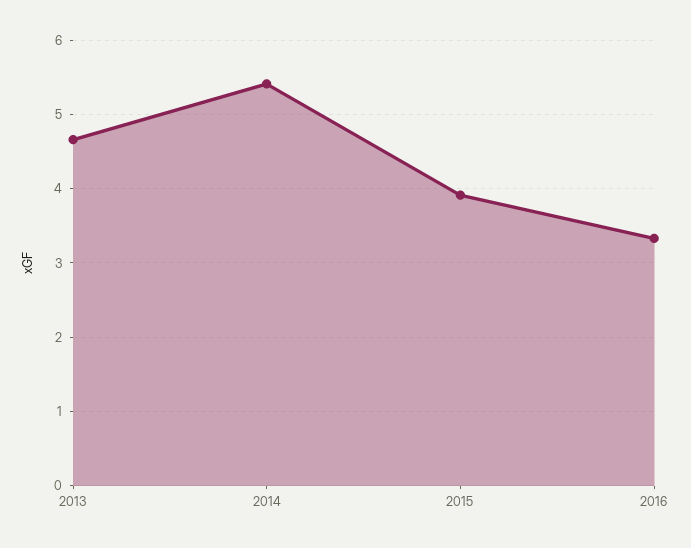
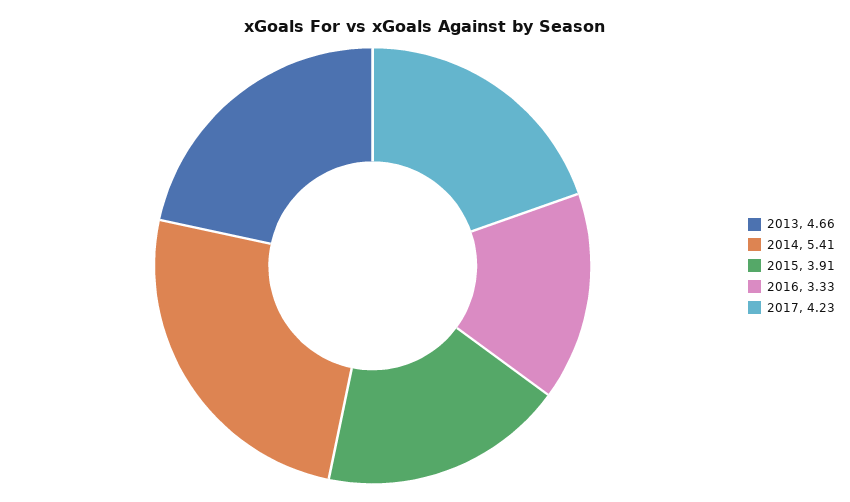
2017: none -> 4.23

